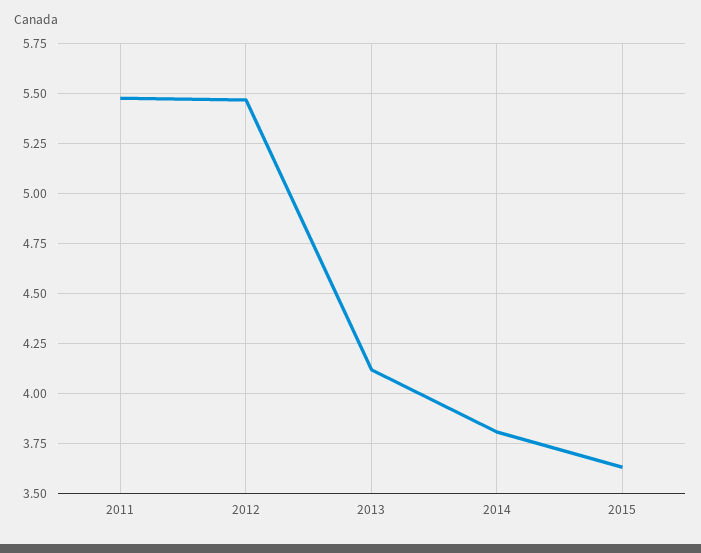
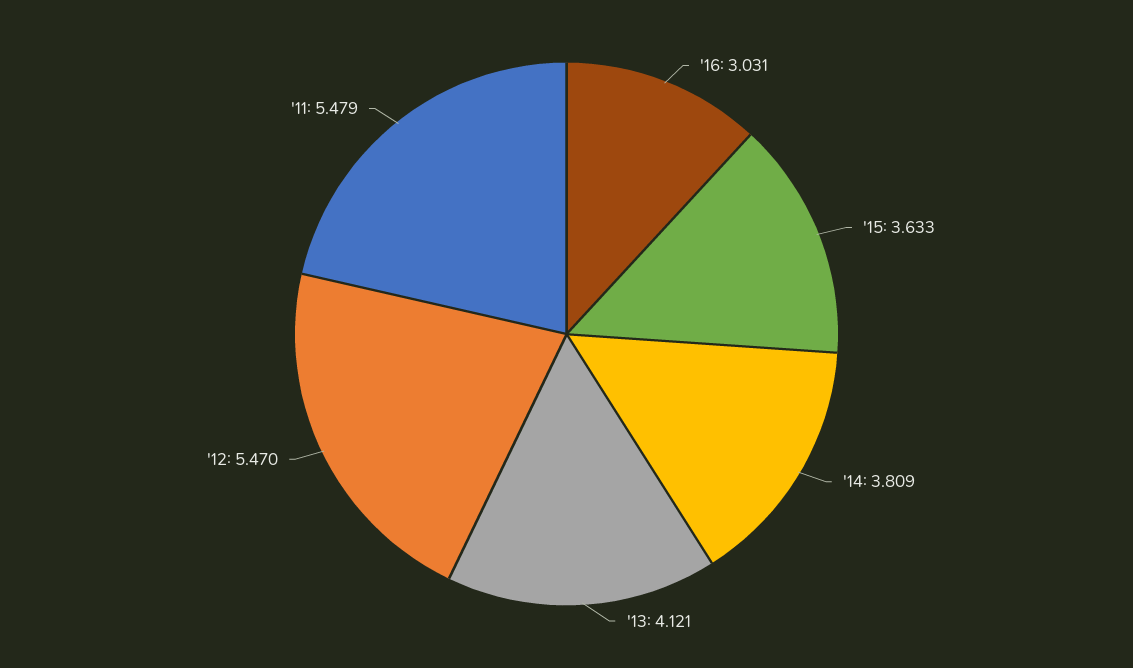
'16: none -> 3.031

